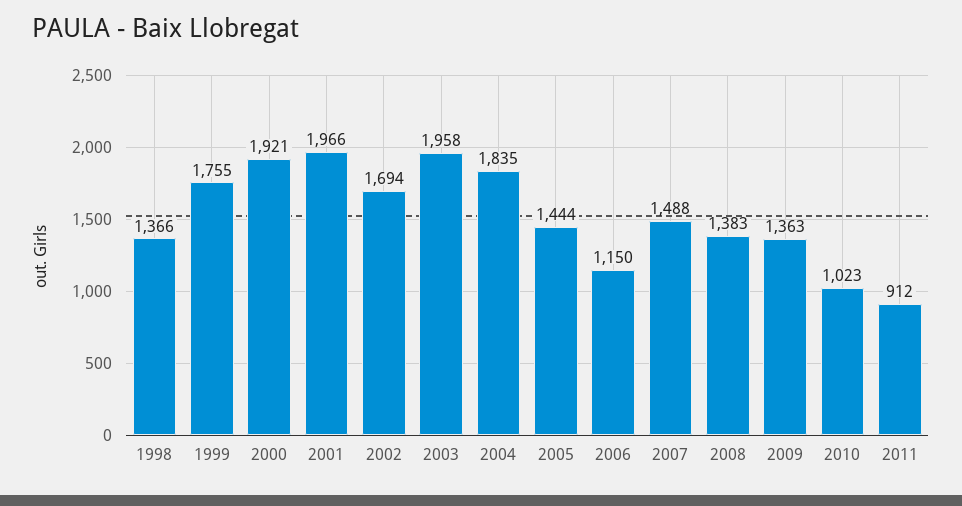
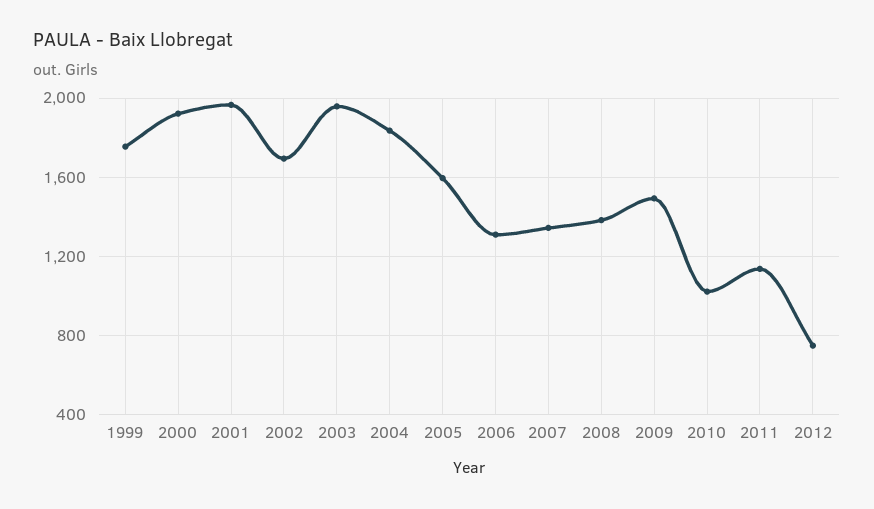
1998: 1366 -> none
2005: 1444 -> 1600
2006: 1150 -> 1300
2007: 1488 -> 1350
2009: 1363 -> 1500
2011: 912 -> 1150
2012: none -> 750

